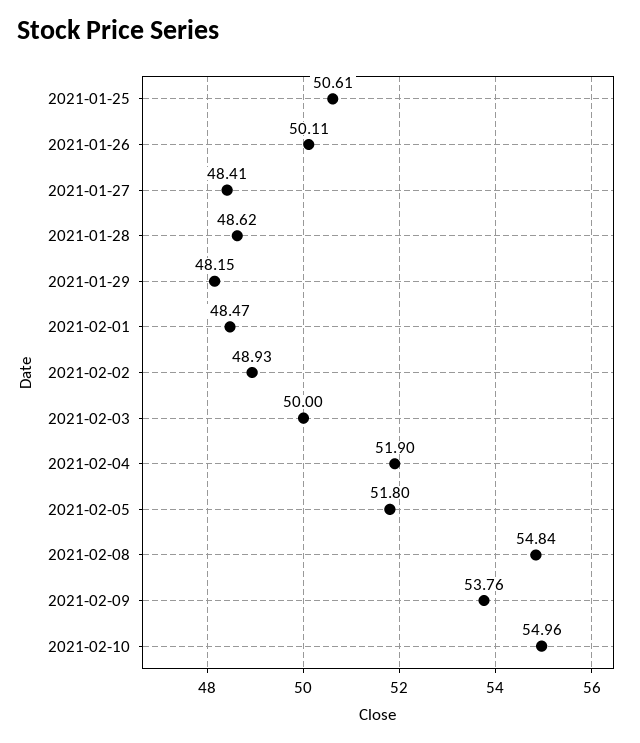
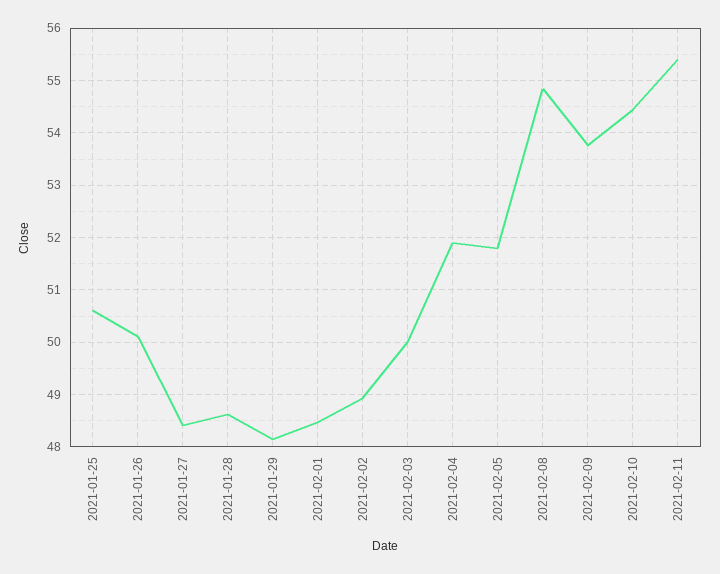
2021-02-10: 54.96 -> 54.4
2021-02-11: none -> 55.4

